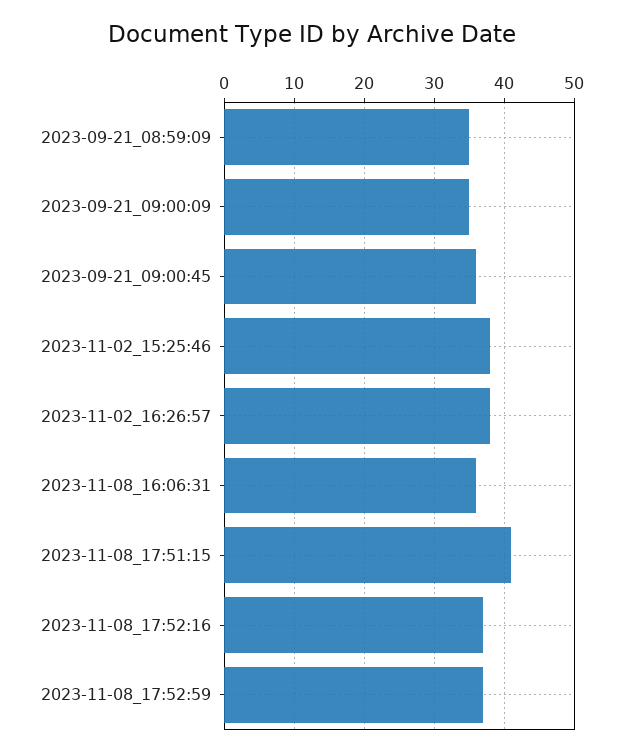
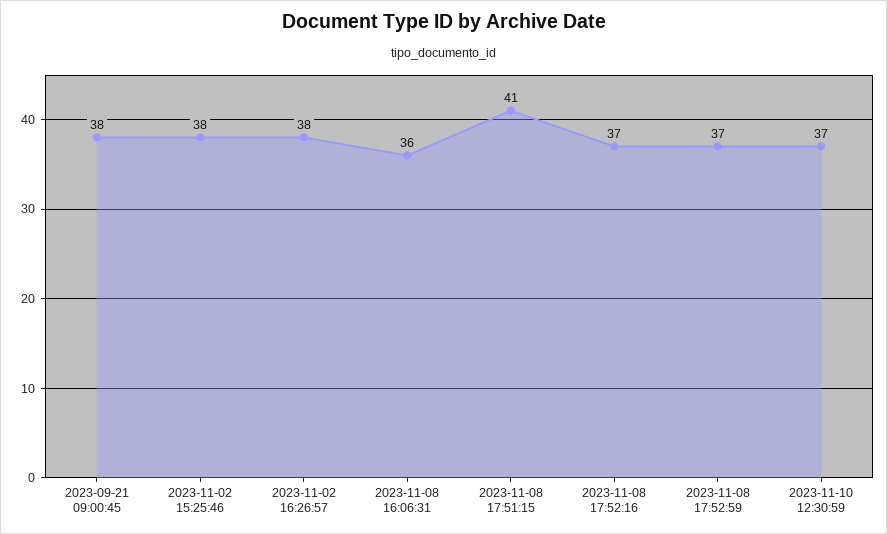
2023-09-21_08:59:09: 35 -> none
2023-09-21_09:00:09: 35 -> none
2023-09-21_09:00:45: 36 -> 38
2023-11-10 12:30:59: none -> 37

